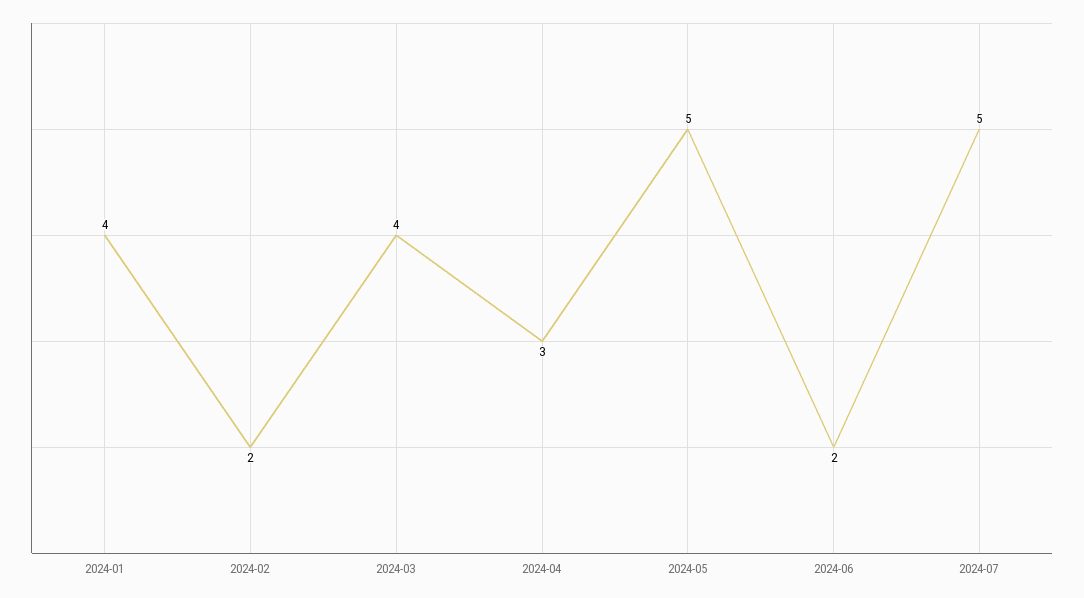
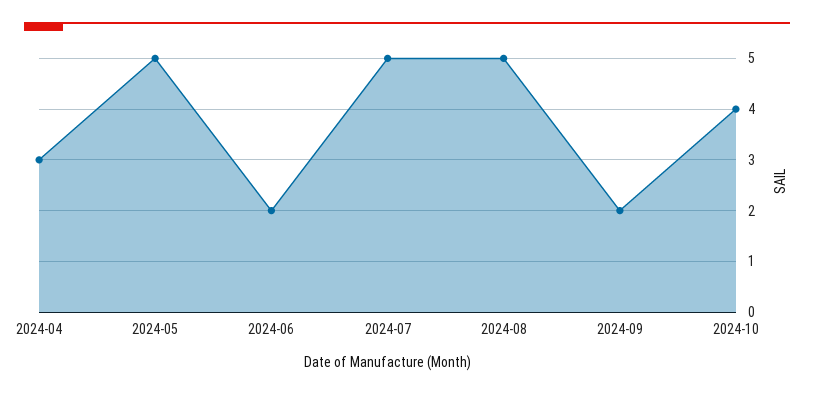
2024-01: 4 -> none
2024-02: 2 -> none
2024-03: 4 -> none
2024-08: none -> 5
2024-09: none -> 2
2024-10: none -> 4

